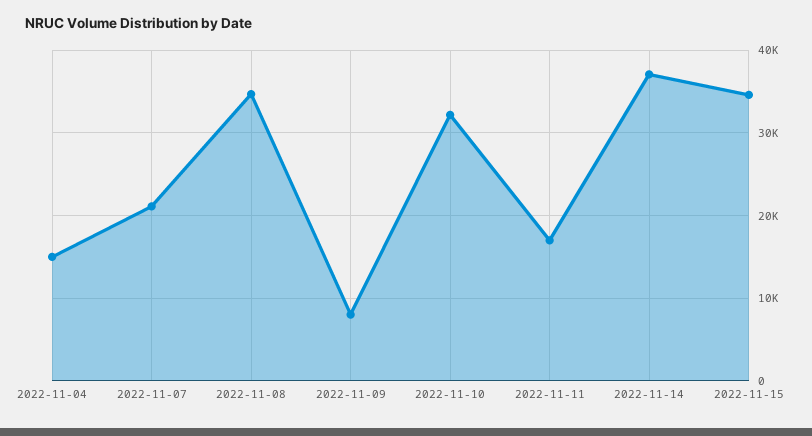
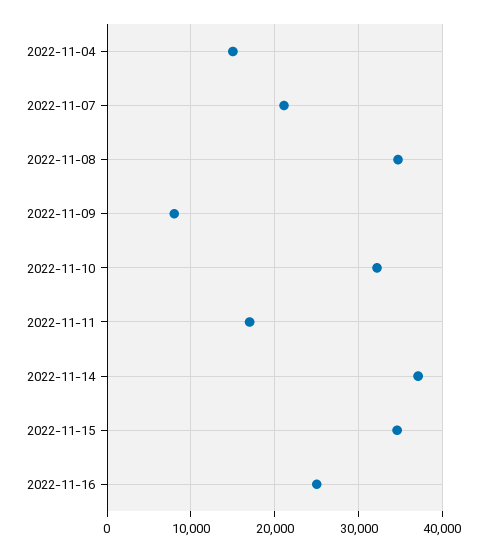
2022-11-16: none -> 25000

